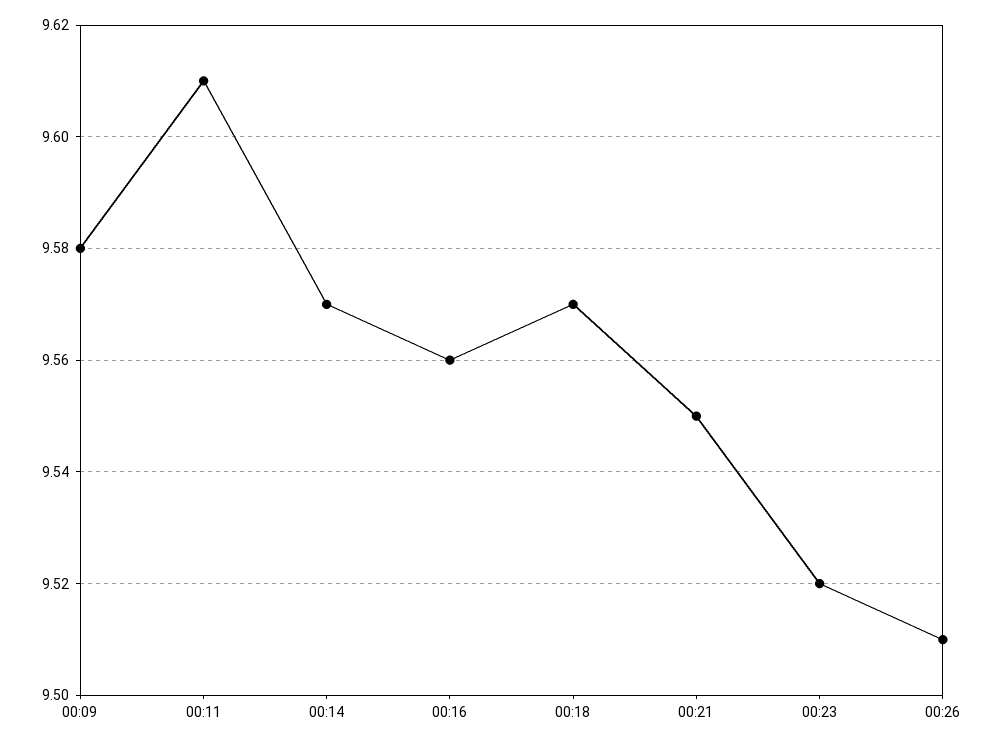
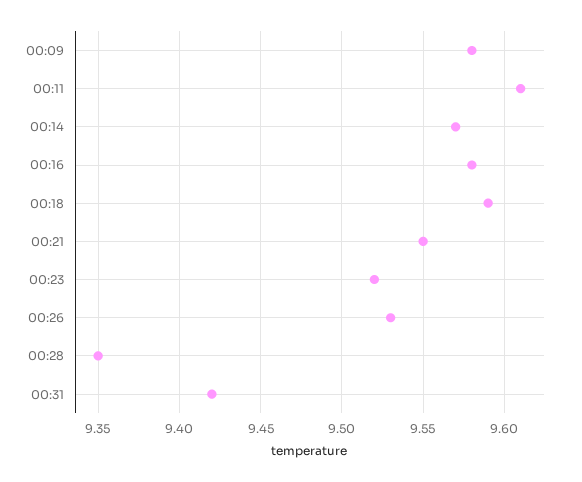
00:16: 9.56 -> 9.58
00:18: 9.57 -> 9.59
00:26: 9.51 -> 9.53
00:28: none -> 9.35
00:31: none -> 9.42

